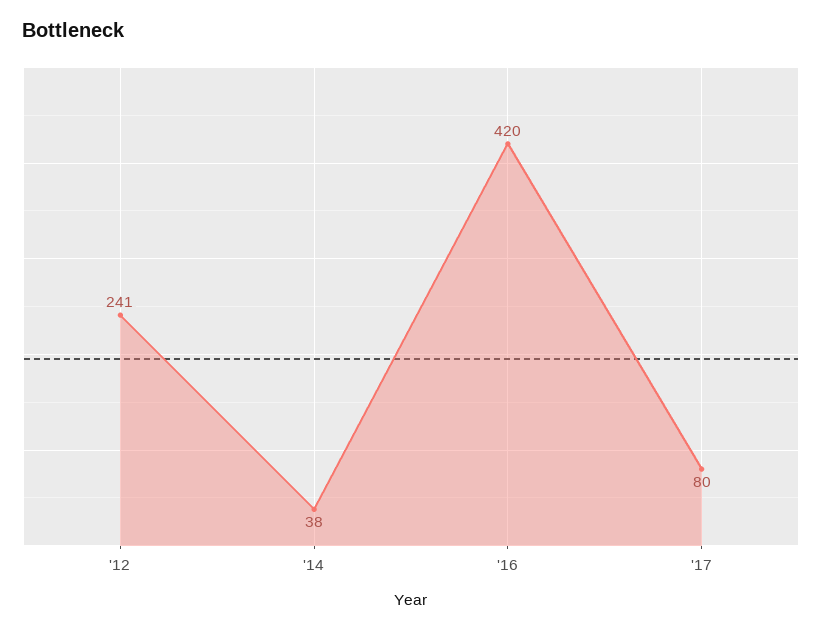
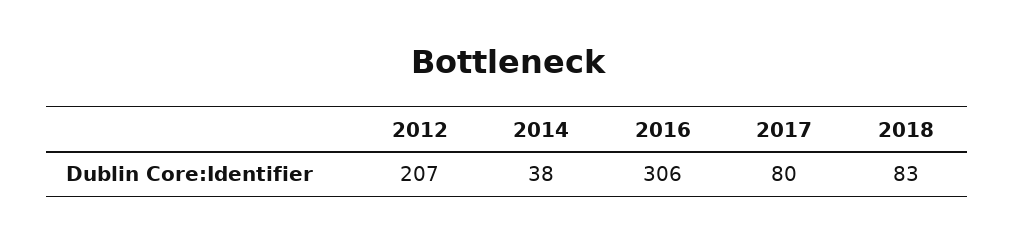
'12: 241 -> 207
'16: 420 -> 306
2018: none -> 83

